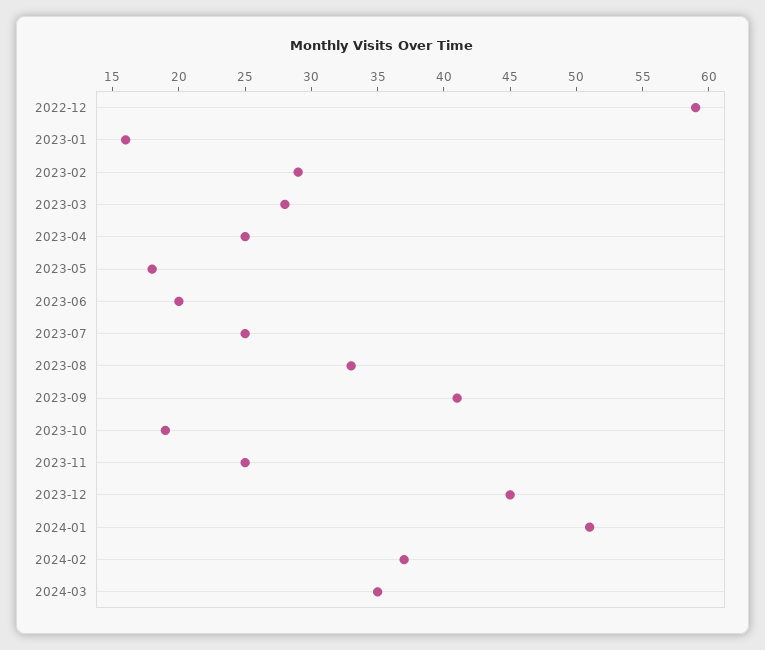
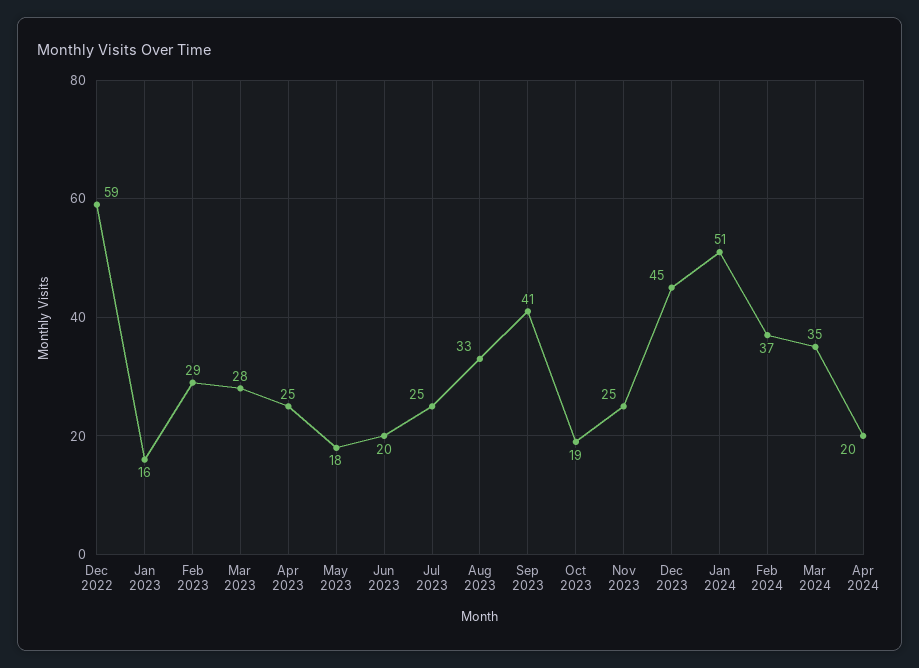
Apr 2024: none -> 20

